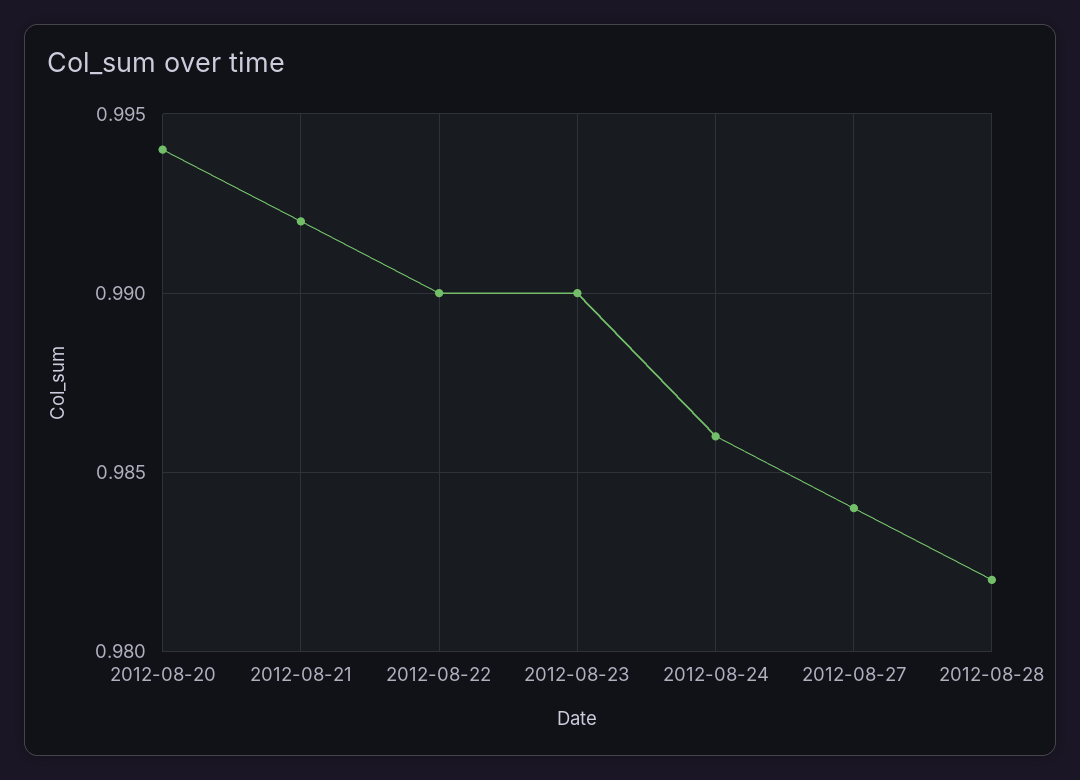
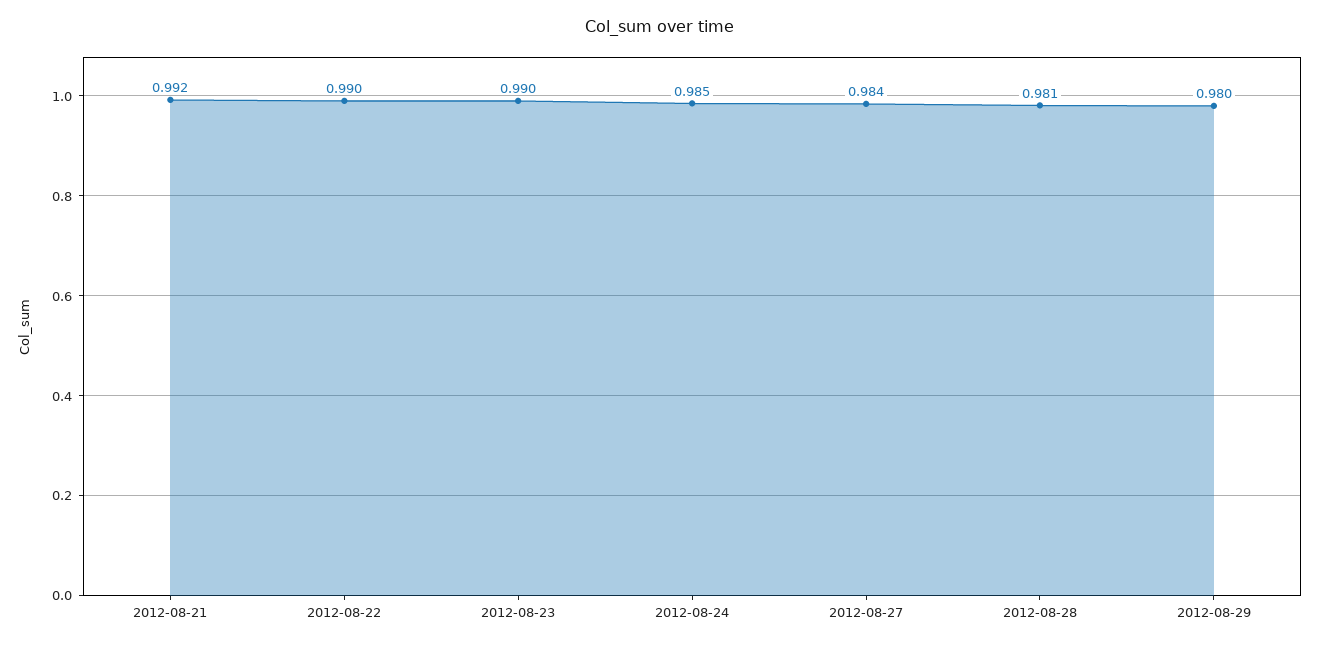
2012-08-20: 0.994 -> none
2012-08-24: 0.986 -> 0.985
2012-08-28: 0.982 -> 0.981
2012-08-29: none -> 0.98

